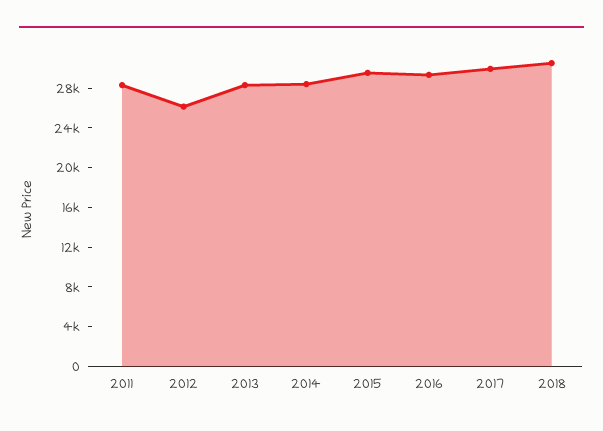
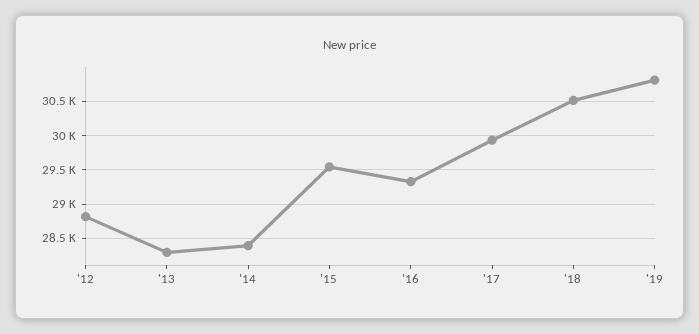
2011: 28000 -> none
2012: 26000 -> 28800
'19: none -> 30800

